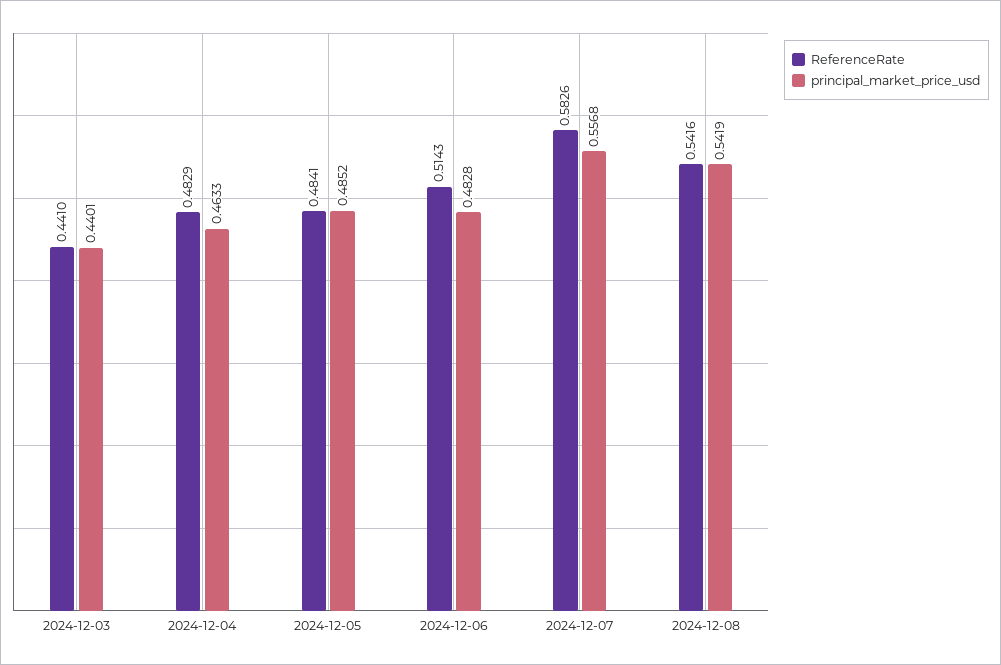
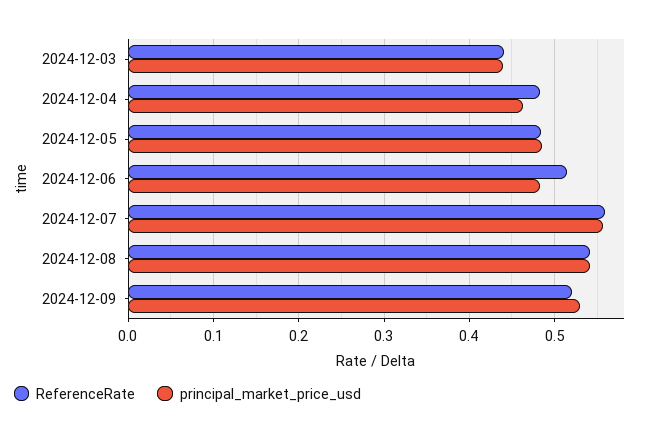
ReferenceRate, 2024-12-07: 0.5826 -> 0.56
ReferenceRate, 2024-12-09: none -> 0.52
principal_market_price_usd, 2024-12-09: none -> 0.53

